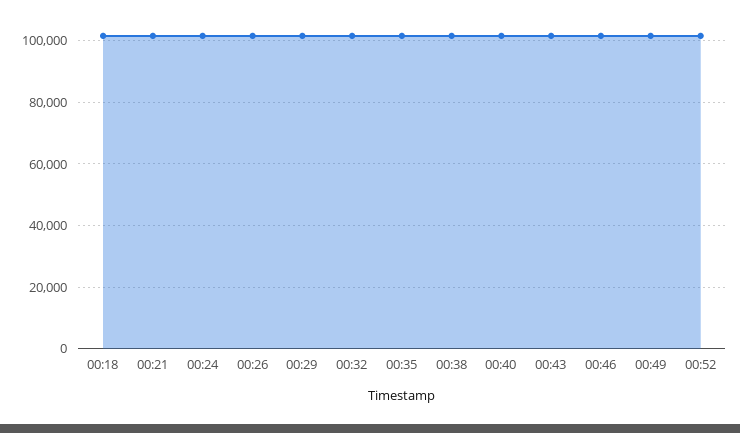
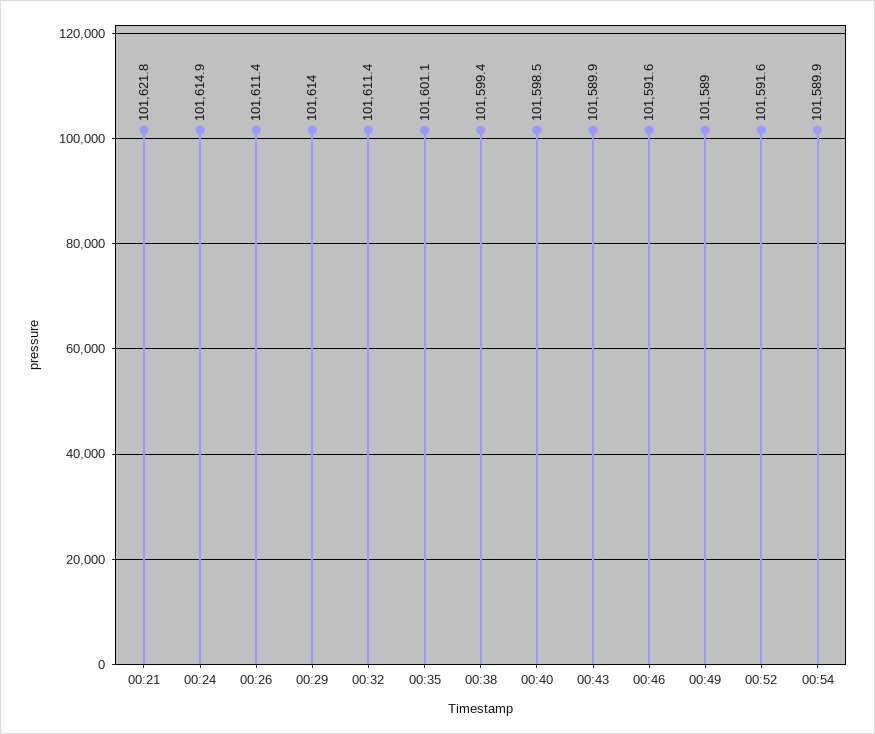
00:18: 102000 -> none
00:54: none -> 101589.9

